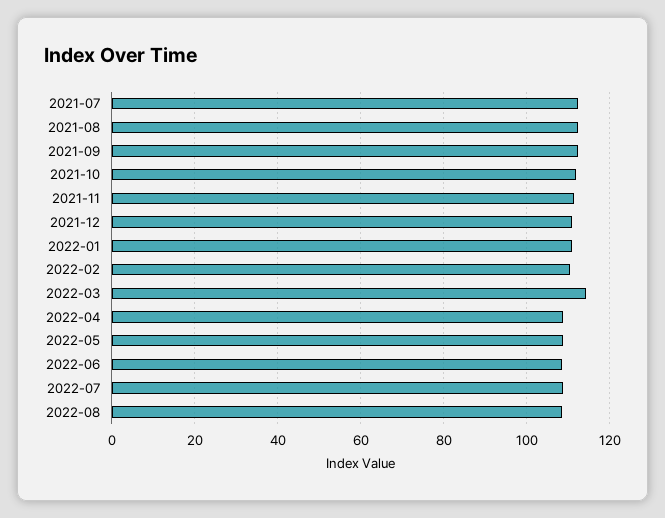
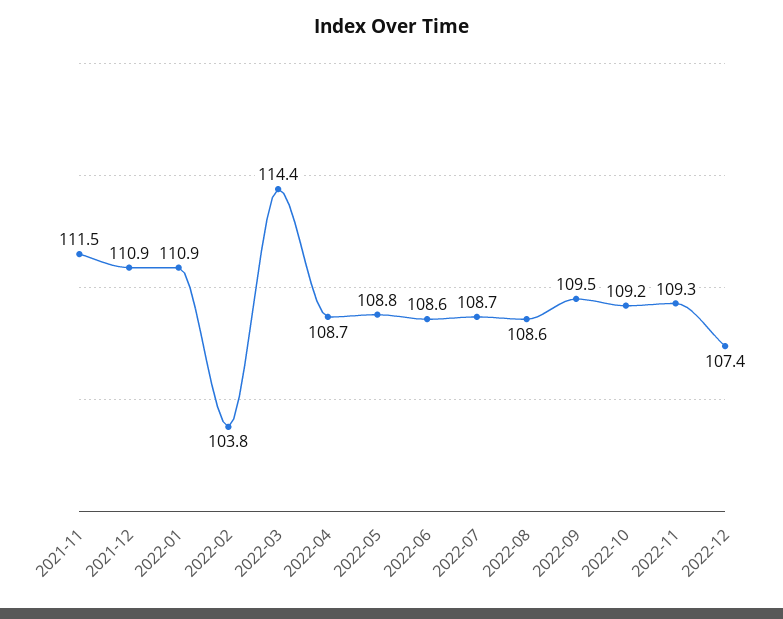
2021-07: 112 -> none
2021-08: 112 -> none
2021-09: 112 -> none
2021-10: 112 -> none
2022-02: 110 -> 103.8
2022-09: none -> 109.5
2022-10: none -> 109.2
2022-11: none -> 109.3
2022-12: none -> 107.4

